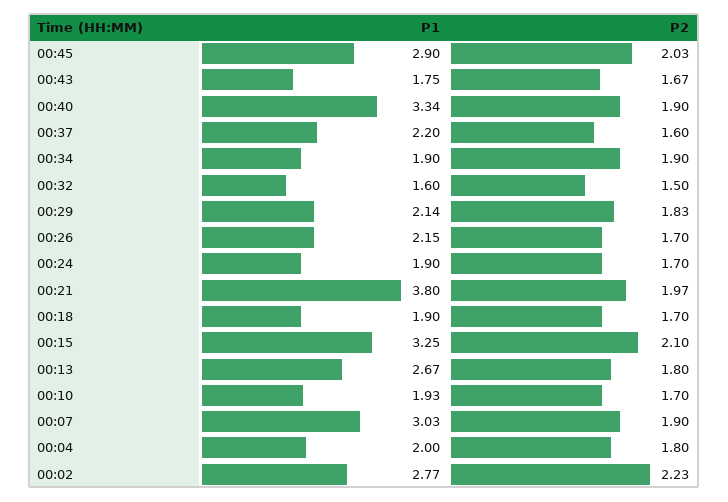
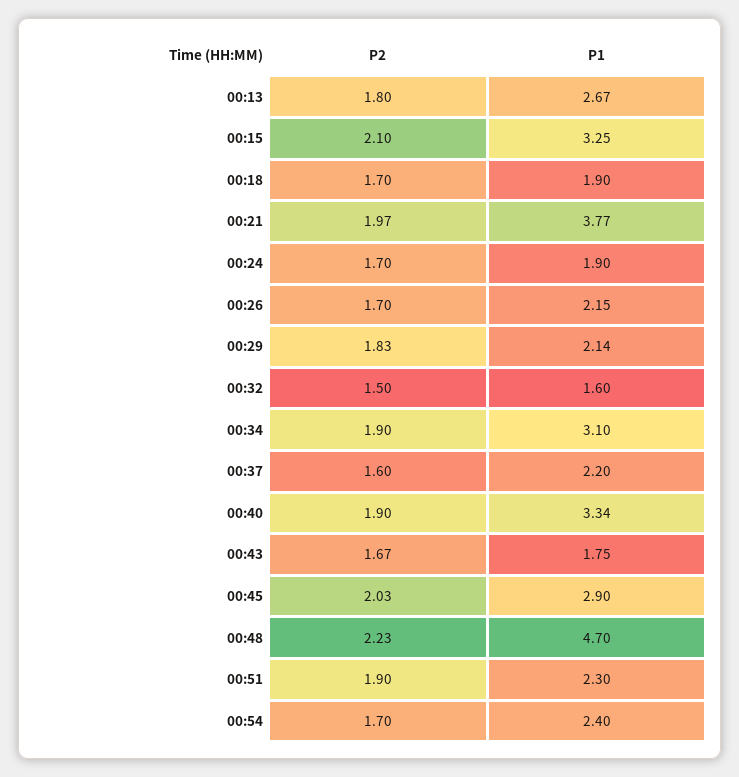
P1, 00:34: 1.9 -> 3.1
P1, 00:21: 3.8 -> 3.77
P1, 00:10: 1.93 -> none
P2, 00:10: 1.7 -> none
P1, 00:07: 3.03 -> none
P2, 00:07: 1.9 -> none
P1, 00:04: 2 -> none
P2, 00:04: 1.8 -> none
P1, 00:02: 2.77 -> none
P2, 00:02: 2.23 -> none
P2, 00:48: none -> 2.23
P1, 00:48: none -> 4.7
P2, 00:51: none -> 1.9
P1, 00:51: none -> 2.3
P2, 00:54: none -> 1.7
P1, 00:54: none -> 2.4

